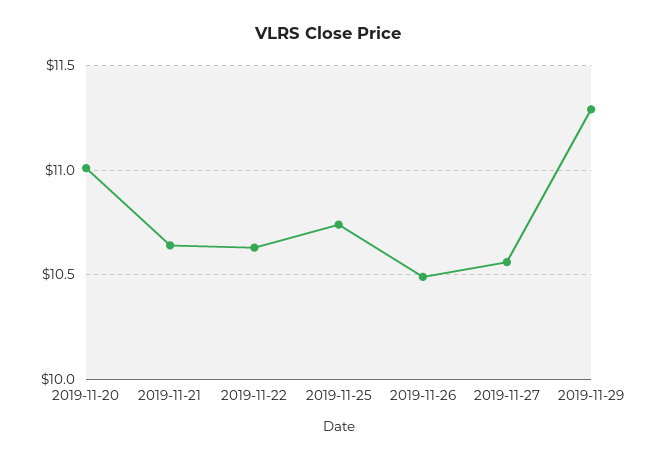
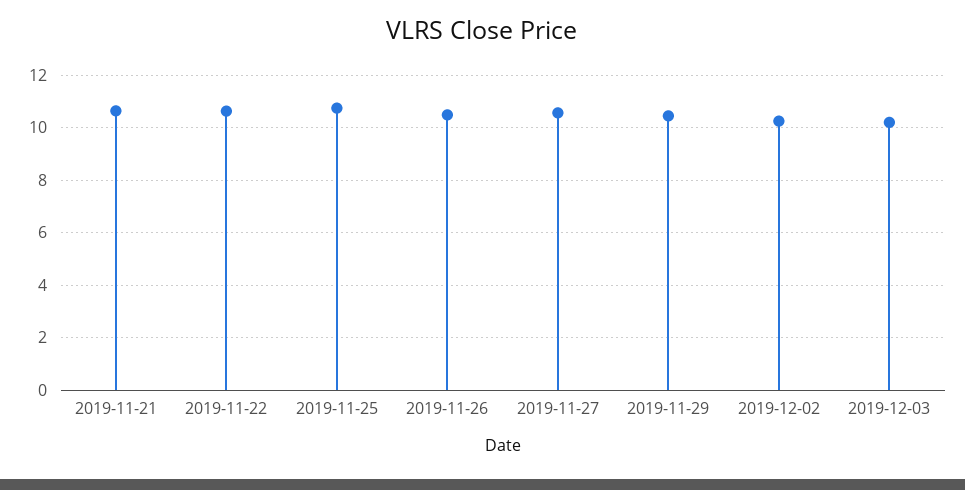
2019-11-20: 11 -> none
2019-11-29: 11.3 -> 10.5
2019-12-02: none -> 10.25
2019-12-03: none -> 10.25

